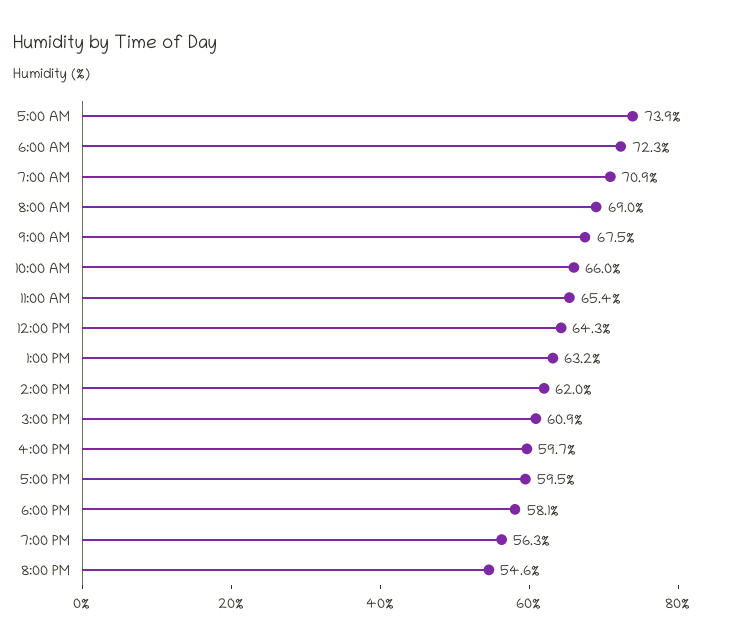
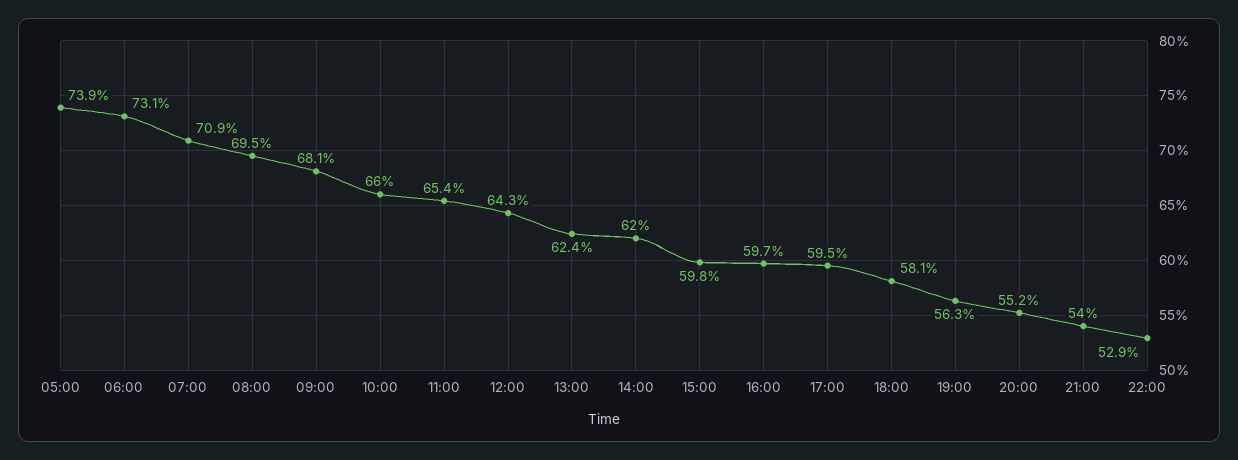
6:00 AM: 72.3 -> 73.1
8:00 AM: 69 -> 69.5
9:00 AM: 67.5 -> 68.1
1:00 PM: 63.2 -> 62.4
3:00 PM: 60.9 -> 59.8
8:00 PM: 54.6 -> 55.2
21:00: none -> 54
22:00: none -> 52.9

